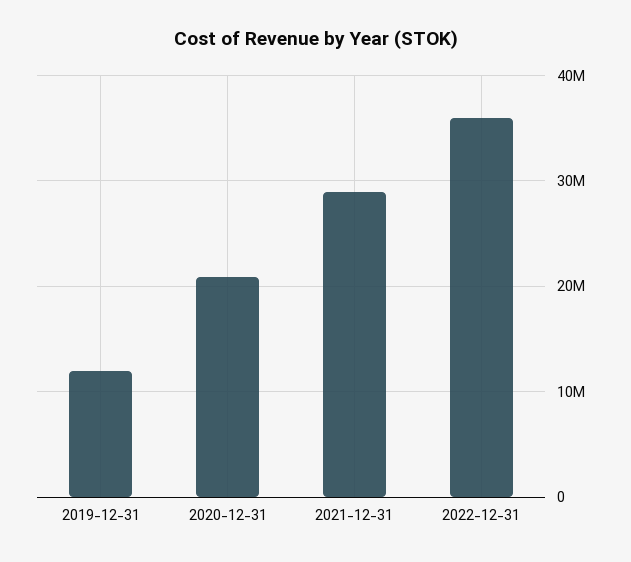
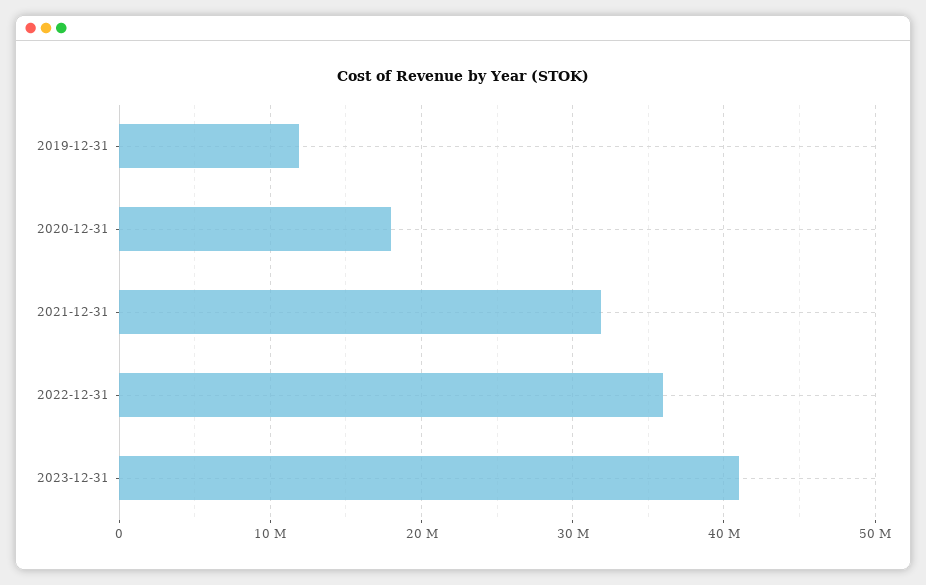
2020-12-31: 21000000 -> 18000000
2021-12-31: 29000000 -> 32000000
2023-12-31: none -> 41000000

